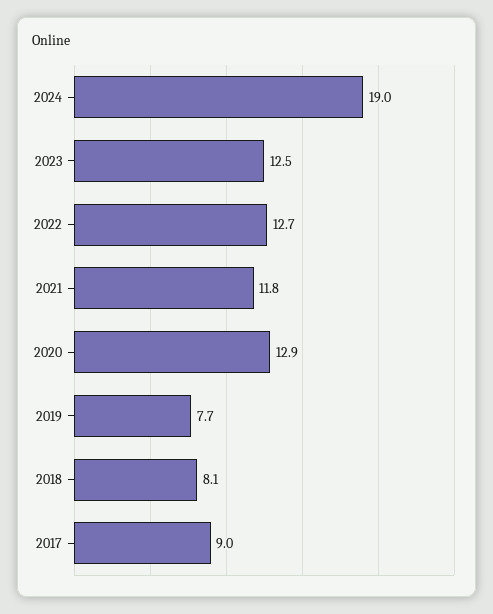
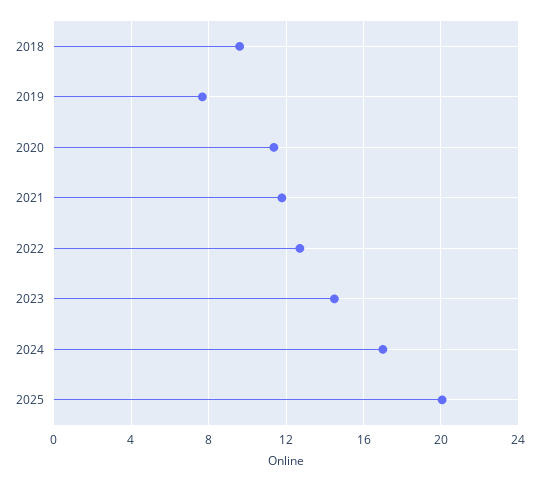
2024: 19 -> 17
2023: 12.5 -> 14.5
2020: 12.9 -> 11.5
2018: 8.1 -> 9.5
2017: 9 -> none
2025: none -> 20

